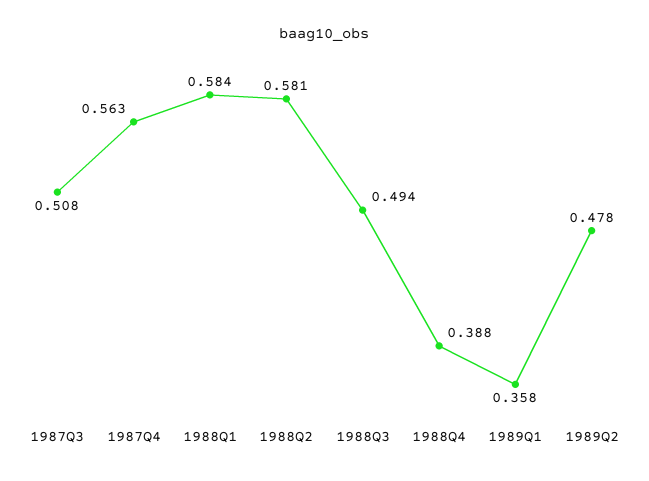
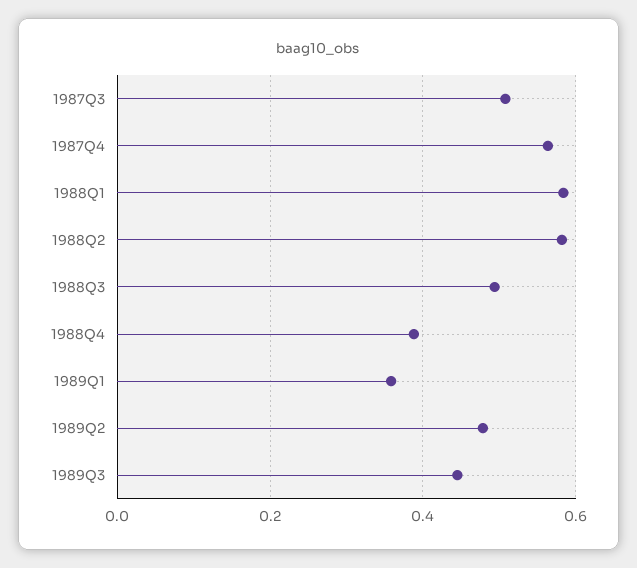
1989Q3: none -> 0.44

